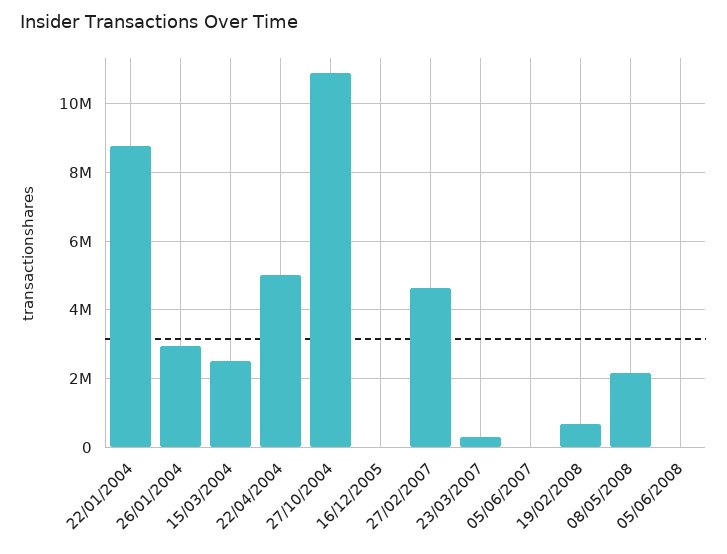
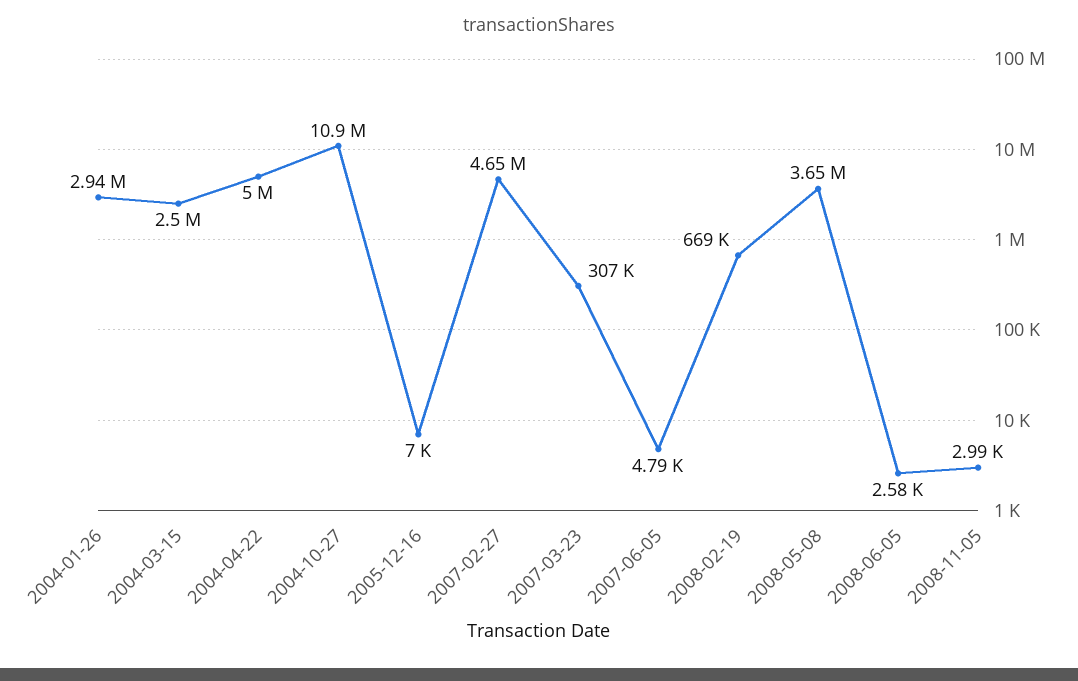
22/01/2004: 8800000 -> none
08/05/2008: 2200000 -> 3650000
2008-11-05: none -> 2990

